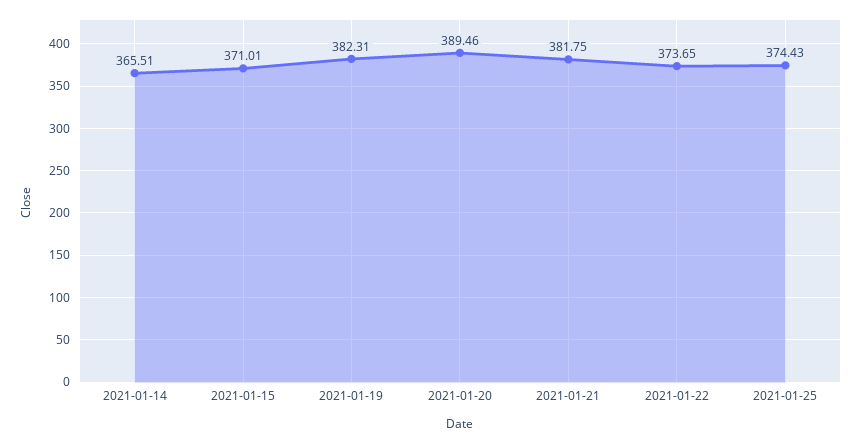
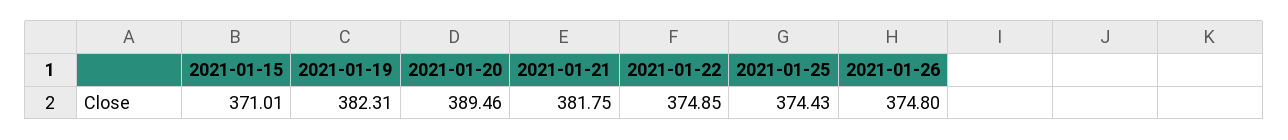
2021-01-14: 365.51 -> none
2021-01-22: 373.65 -> 374.85
2021-01-26: none -> 374.8

